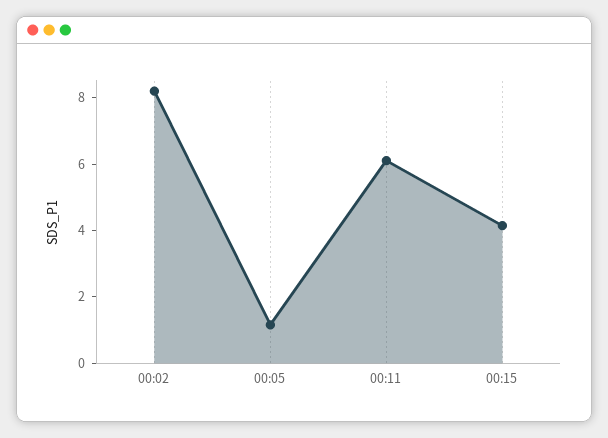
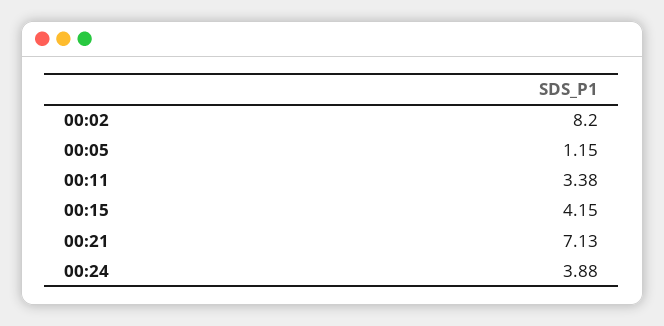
00:11: 6 -> 3.38
00:21: none -> 7.13
00:24: none -> 3.88

